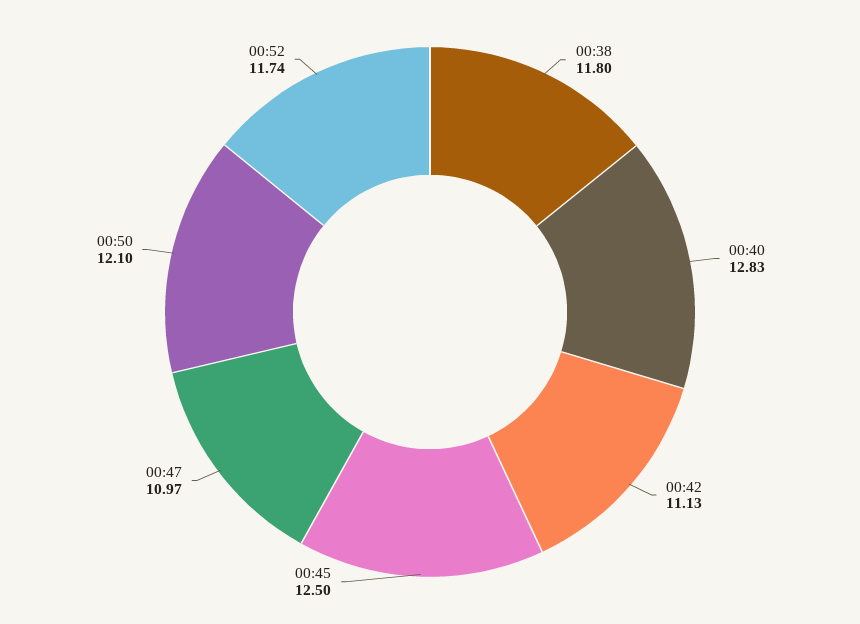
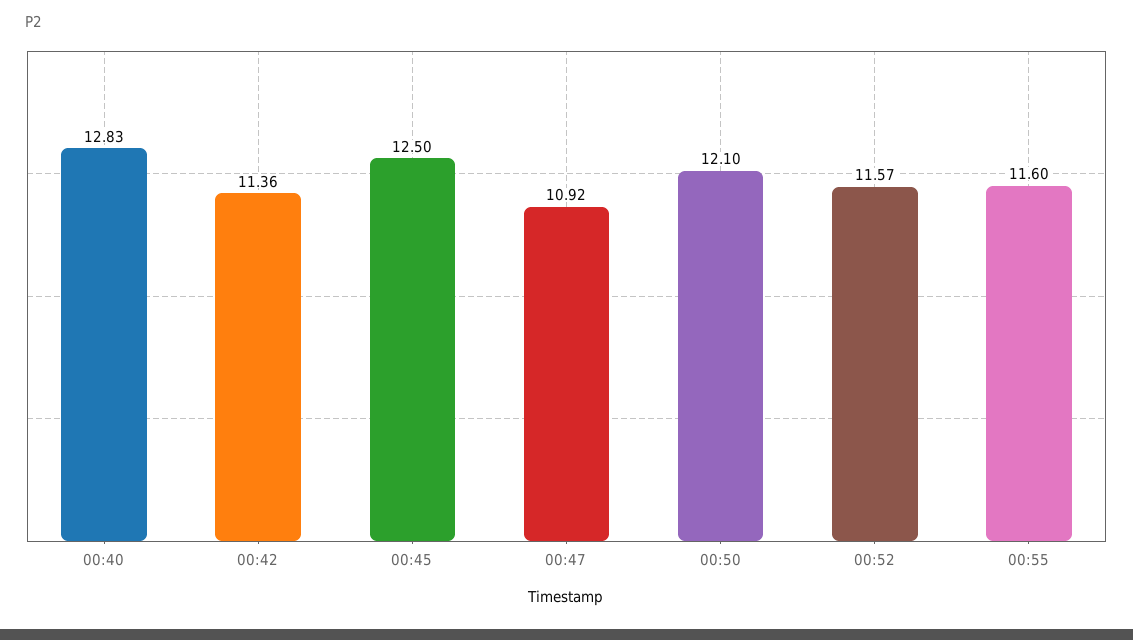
00:38: 11.8 -> none
00:42: 11.13 -> 11.36
00:47: 10.97 -> 10.92
00:52: 11.74 -> 11.57
00:55: none -> 11.6

